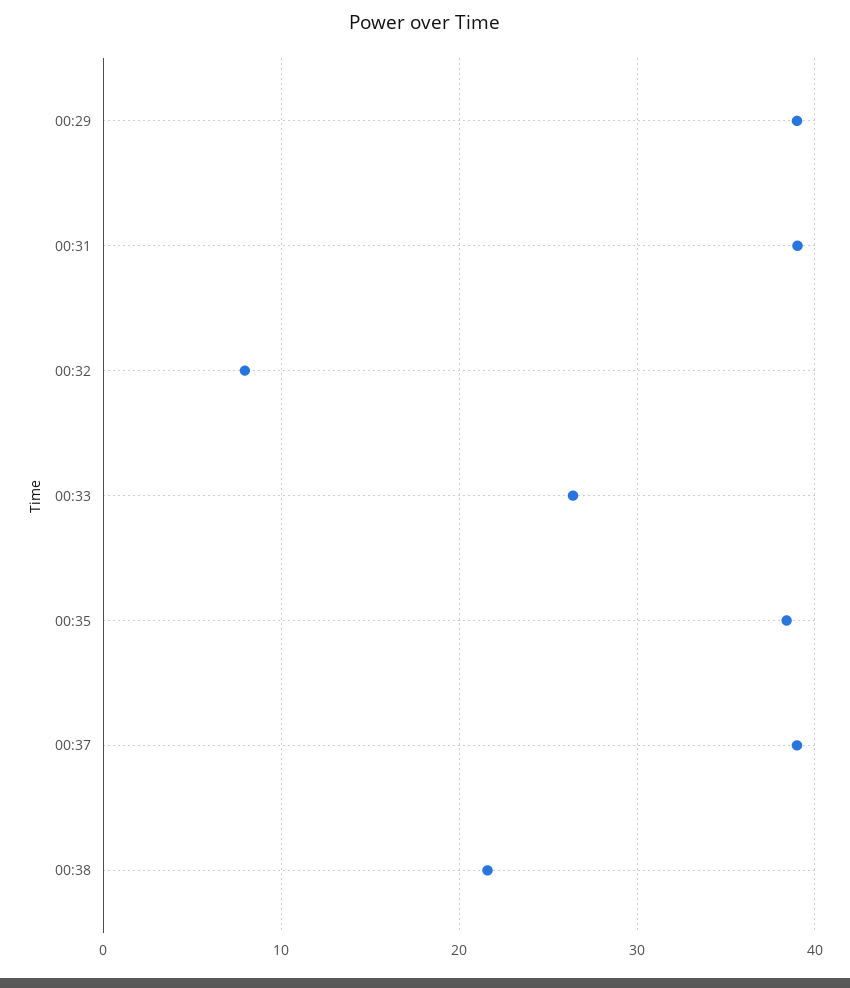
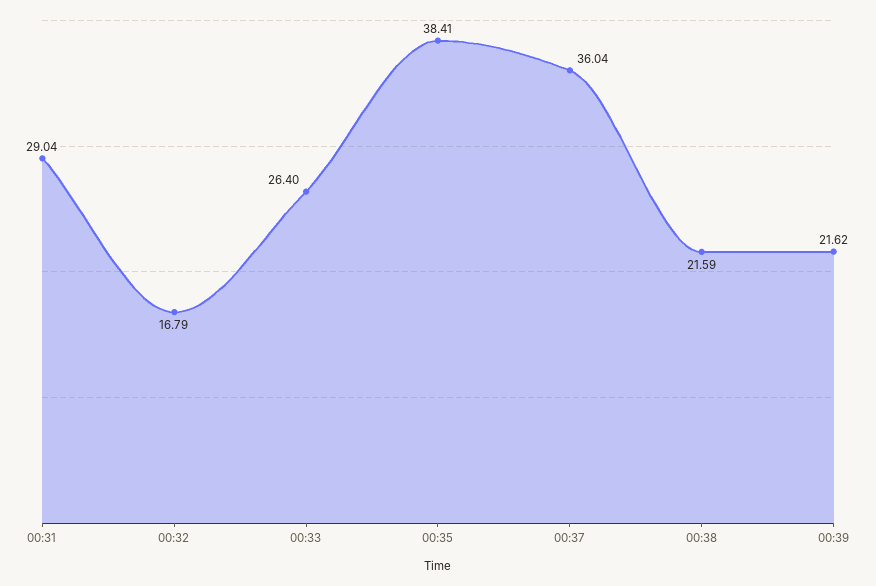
00:29: 39 -> none
00:31: 39 -> 29.04
00:32: 8 -> 16.79
00:37: 39 -> 36.04
00:39: none -> 21.62

